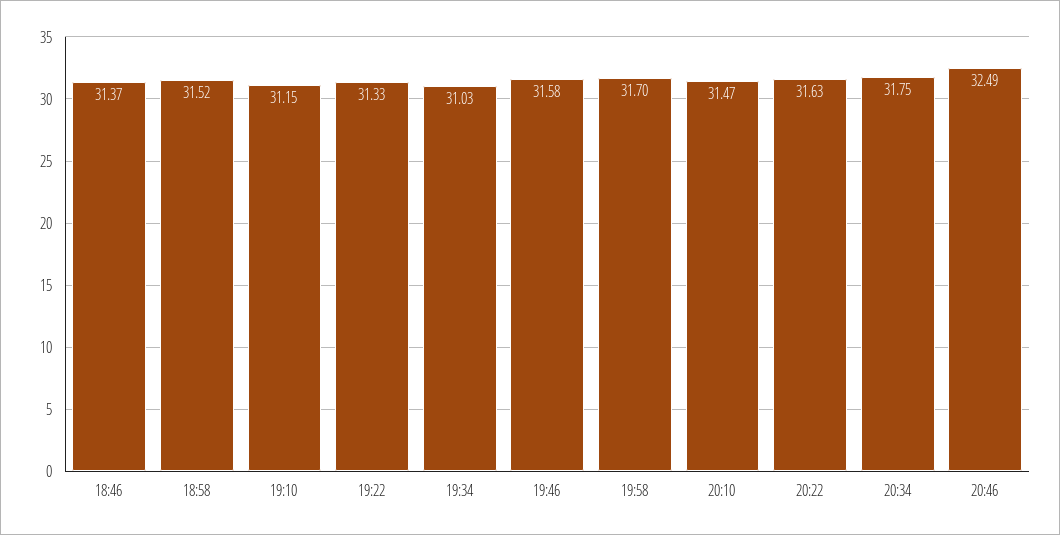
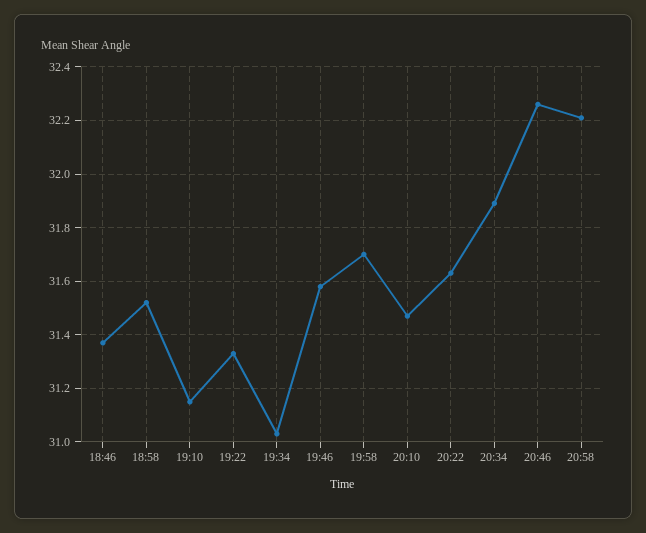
20:34: 31.75 -> 31.9
20:46: 32.49 -> 32.25
20:58: none -> 32.2

